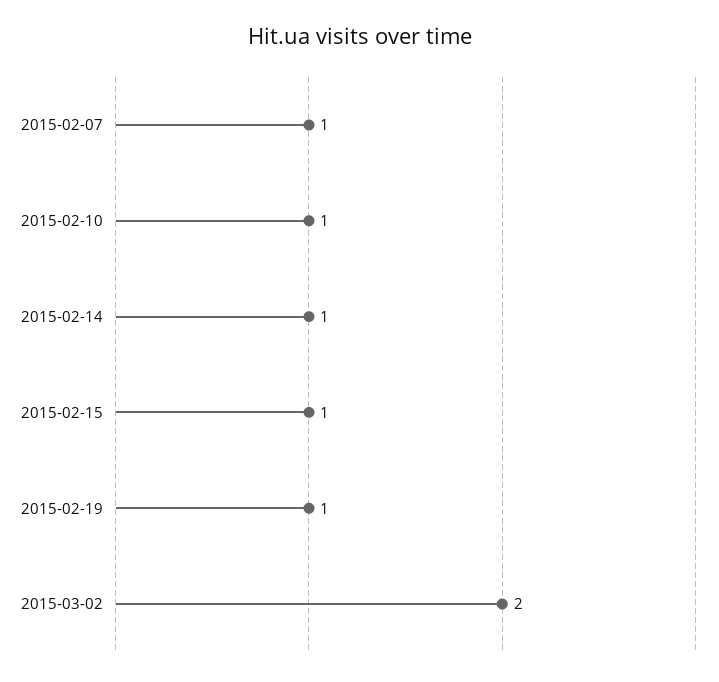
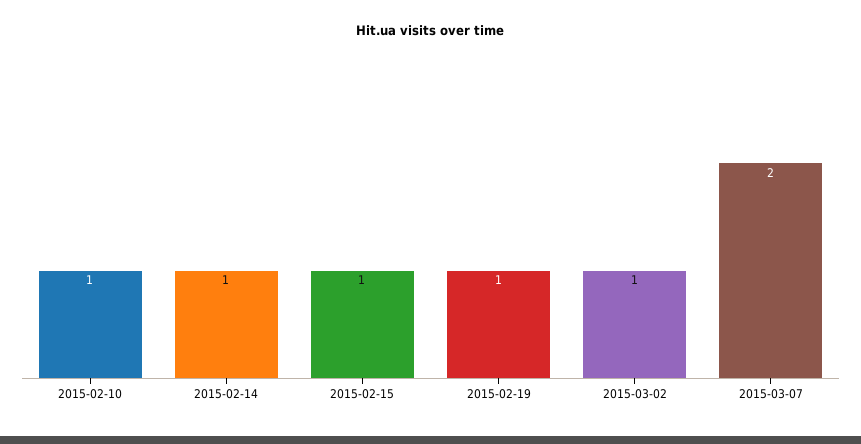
2015-02-07: 1 -> none
2015-03-02: 2 -> 1
2015-03-07: none -> 2

